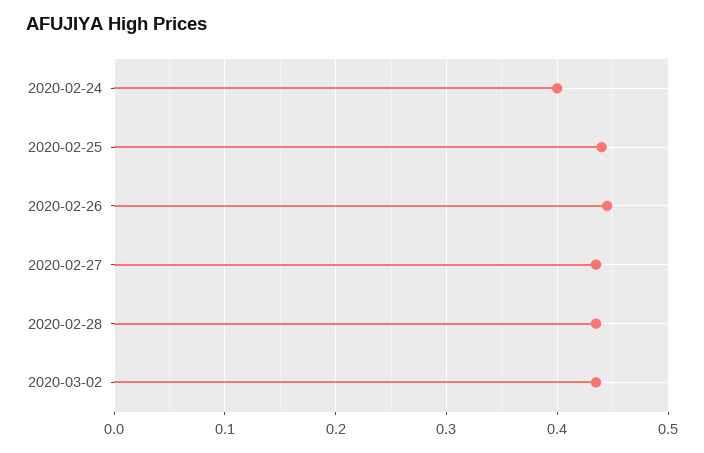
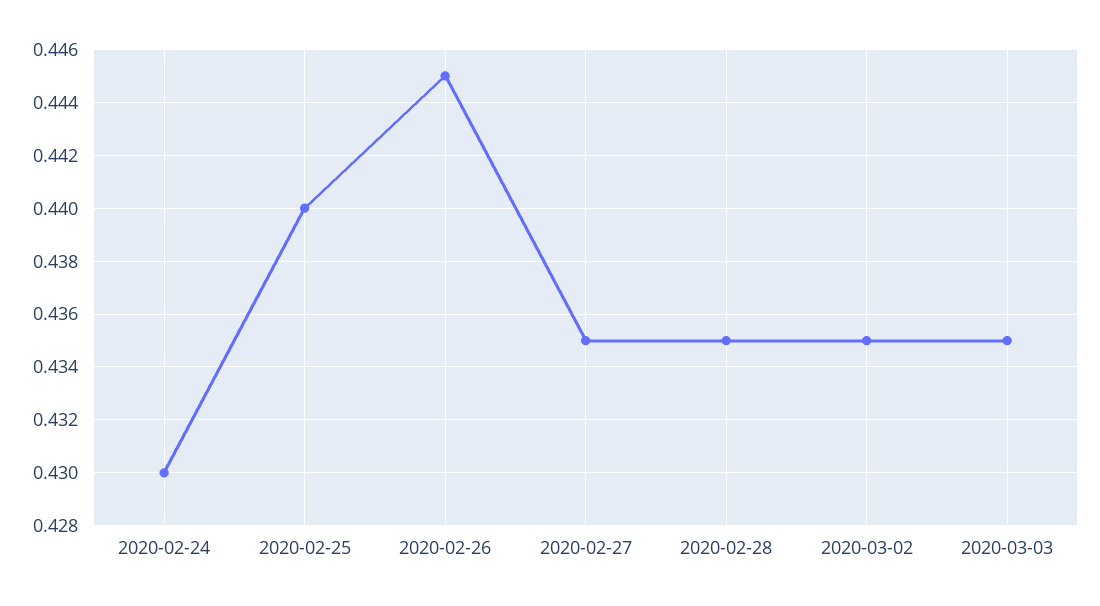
2020-02-24: 0.4 -> 0.43
2020-03-03: none -> 0.435

